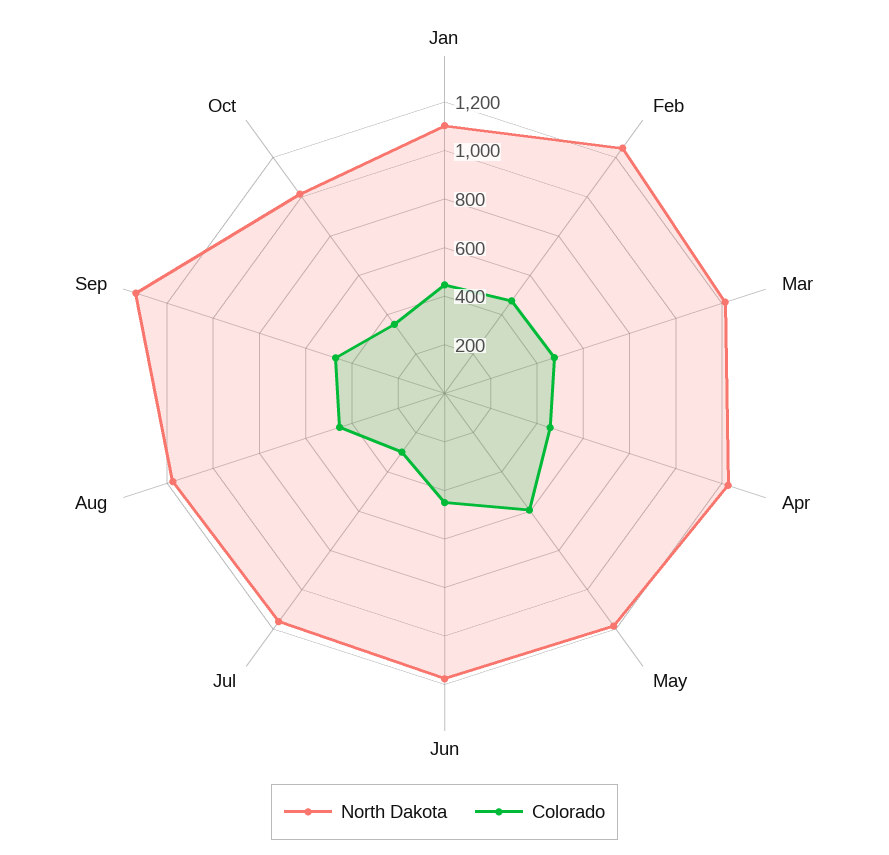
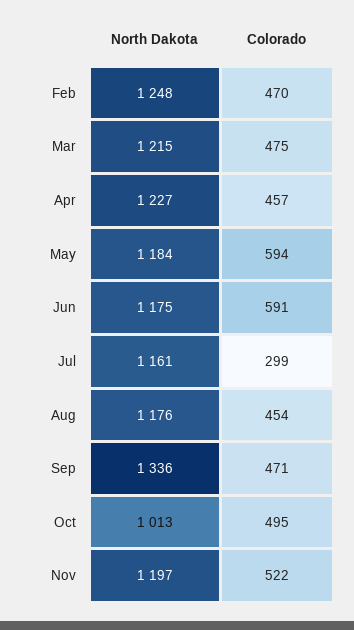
North Dakota, Jan: 1100 -> none
Colorado, Jan: 450 -> none
Colorado, Jun: 450 -> 591
Colorado, Oct: 350 -> 495
North Dakota, Nov: none -> 1197
Colorado, Nov: none -> 522

